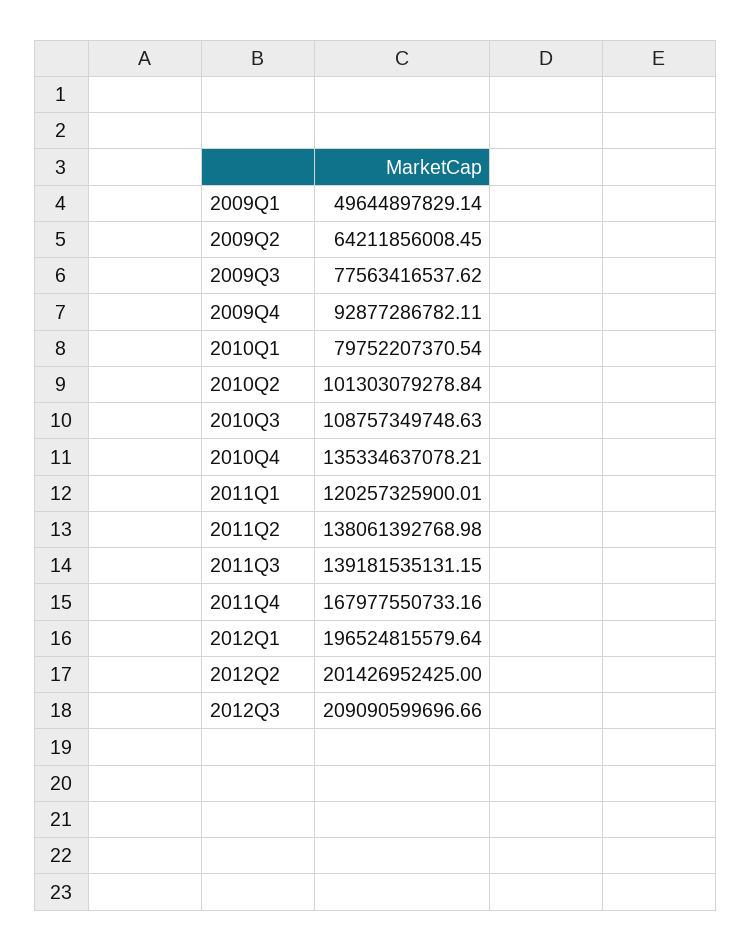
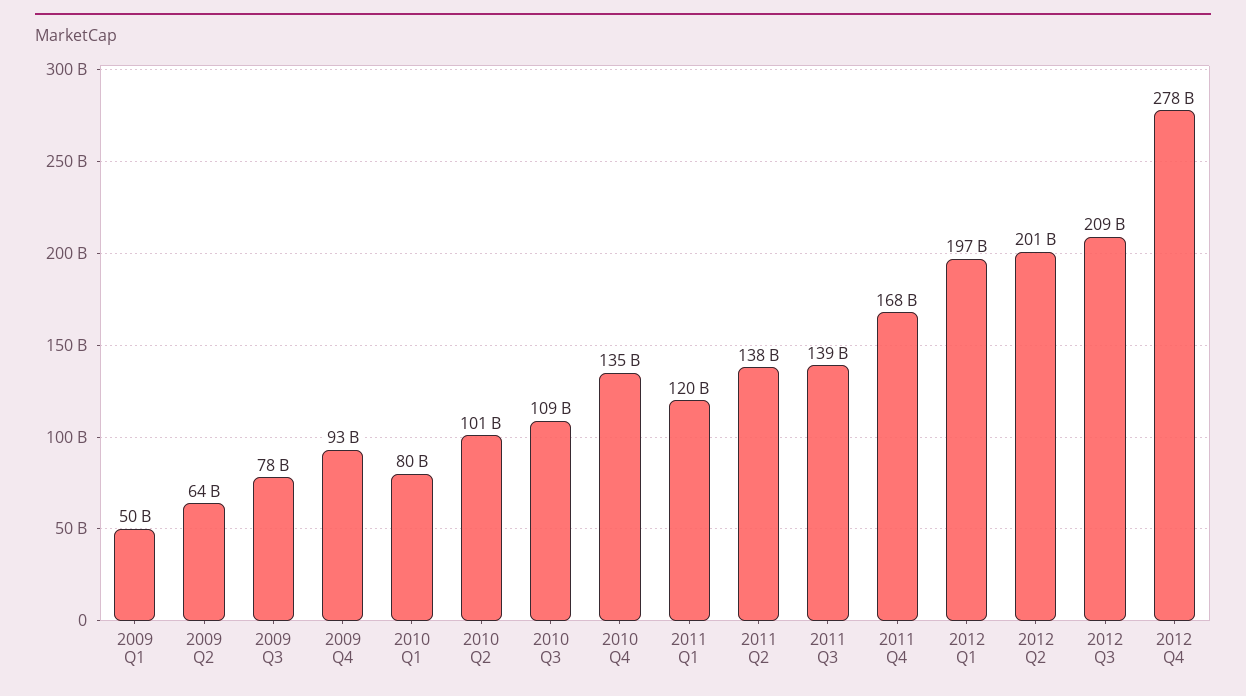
2012 Q4: none -> 278000000000

